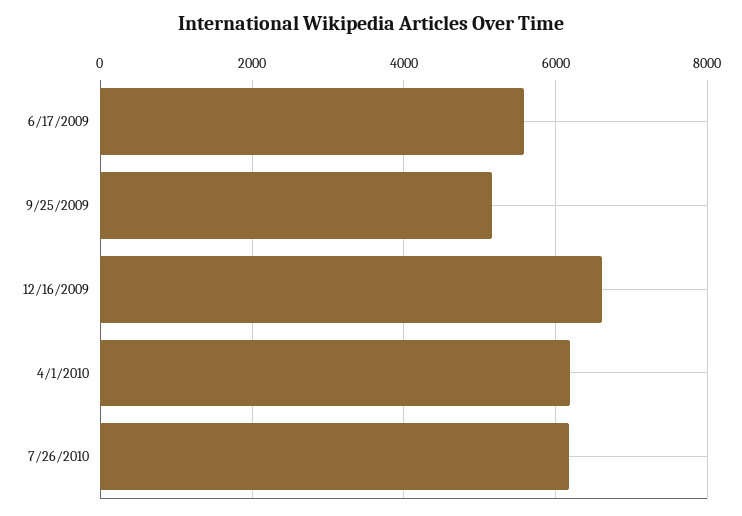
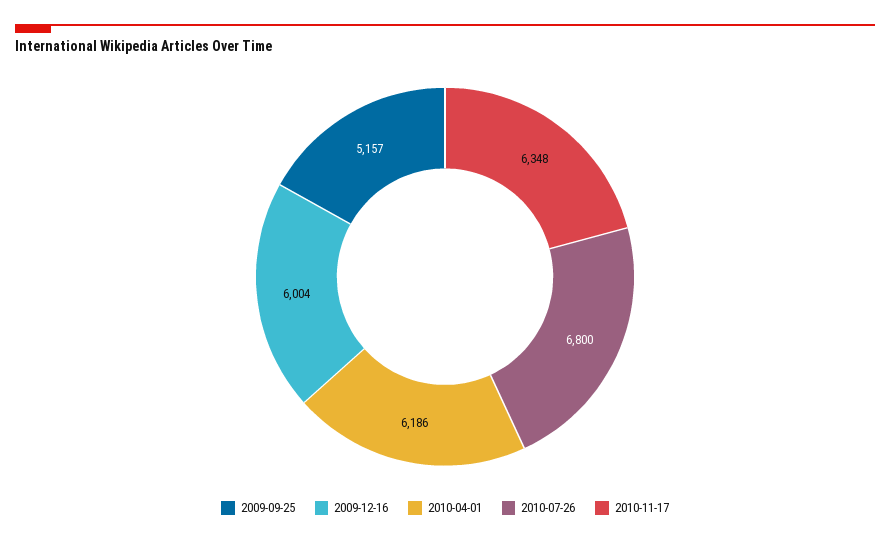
6/17/2009: 5600 -> none
12/16/2009: 6600 -> 6004
7/26/2010: 6200 -> 6800
2010-11-17: none -> 6348

